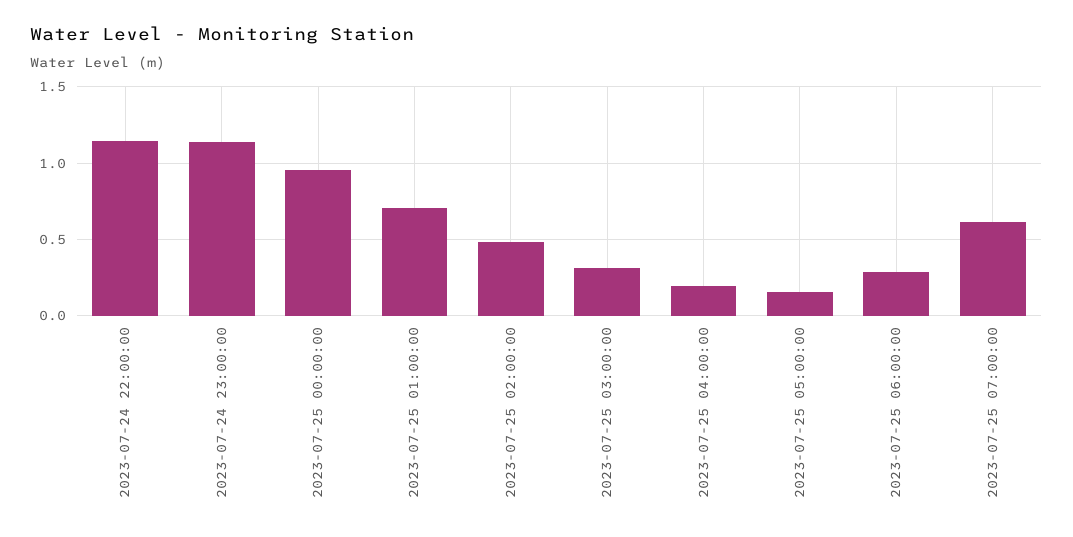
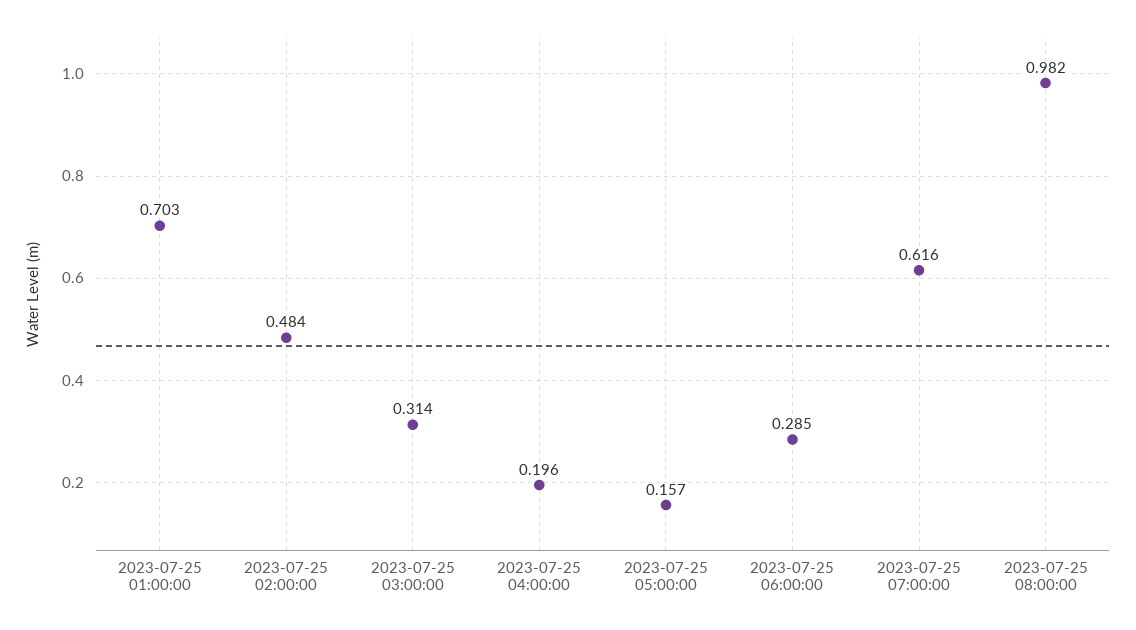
2023-07-24 22:00:00: 1.15 -> none
2023-07-24 23:00:00: 1.15 -> none
2023-07-25 00:00:00: 0.95 -> none
2023-07-25 08:00:00: none -> 0.982

